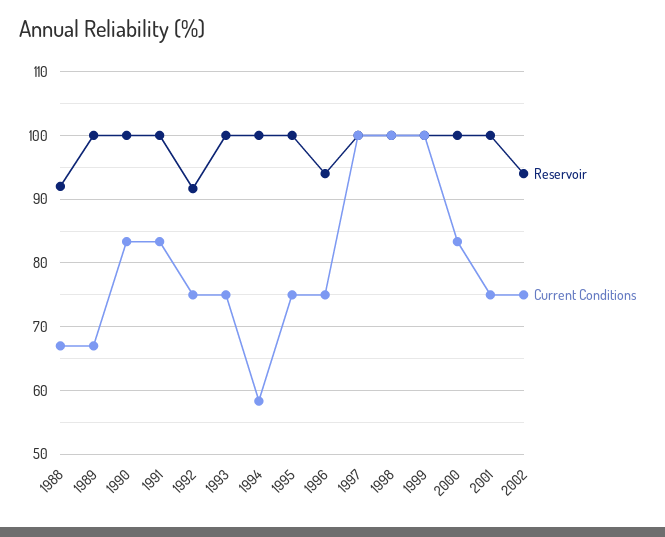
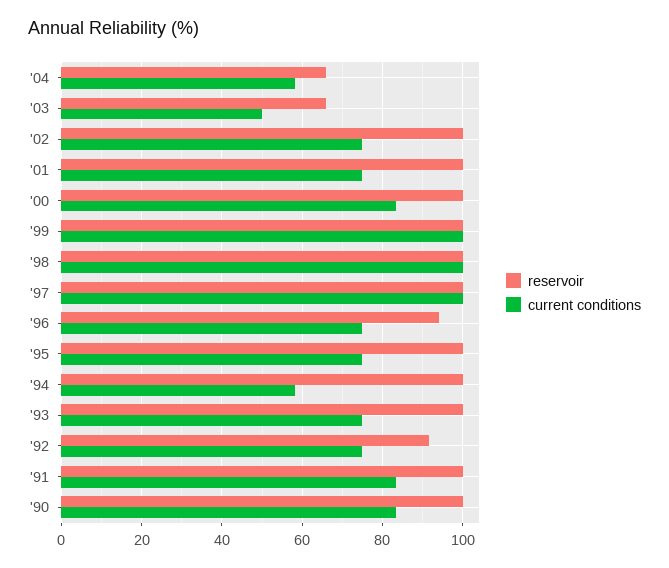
Reservoir, 1988: 92 -> none
Current Conditions, 1988: 67 -> none
Reservoir, 1989: 100 -> none
Current Conditions, 1989: 67 -> none
Reservoir, 2002: 94 -> 100
Reservoir, '04: none -> 66
Current Conditions, '04: none -> 58
Reservoir, '03: none -> 66
Current Conditions, '03: none -> 50

